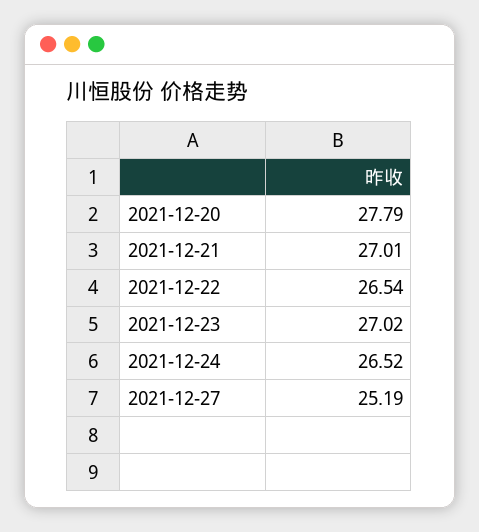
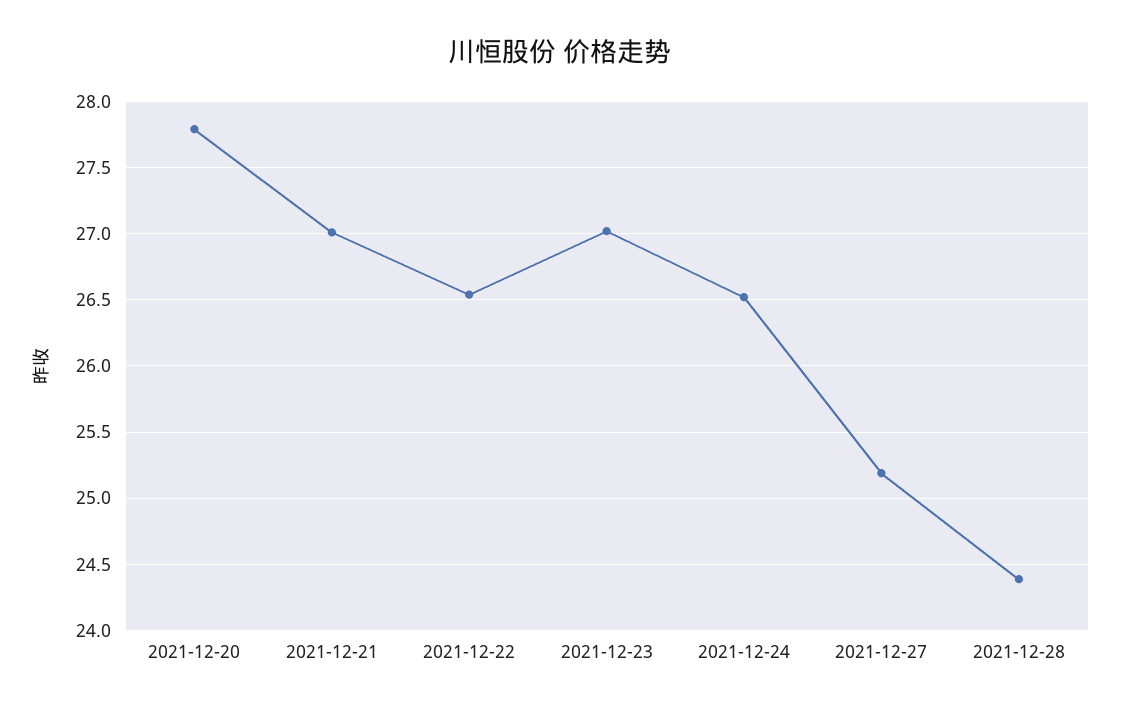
2021-12-28: none -> 24.4

